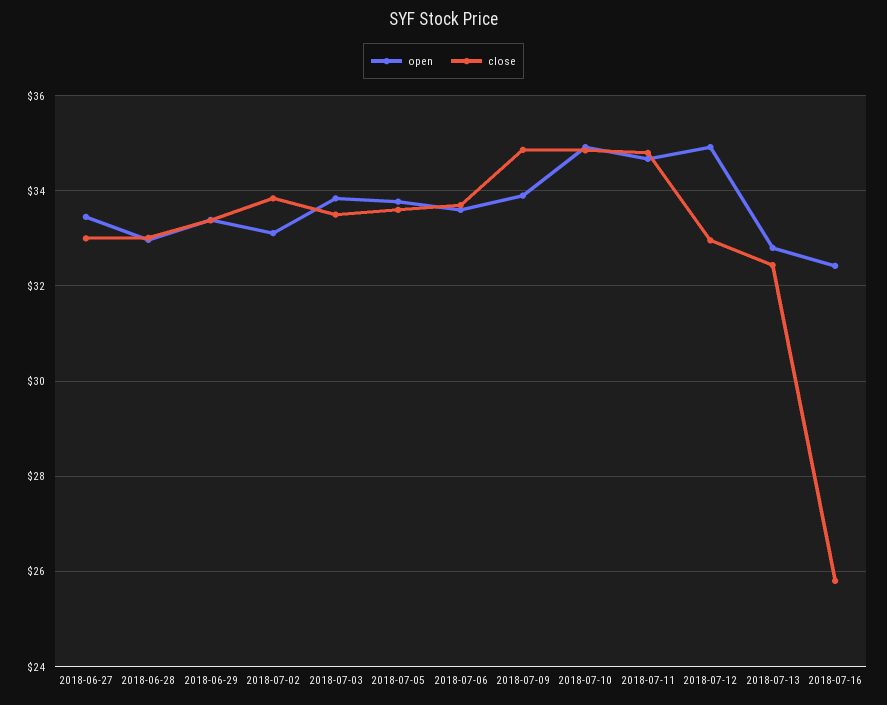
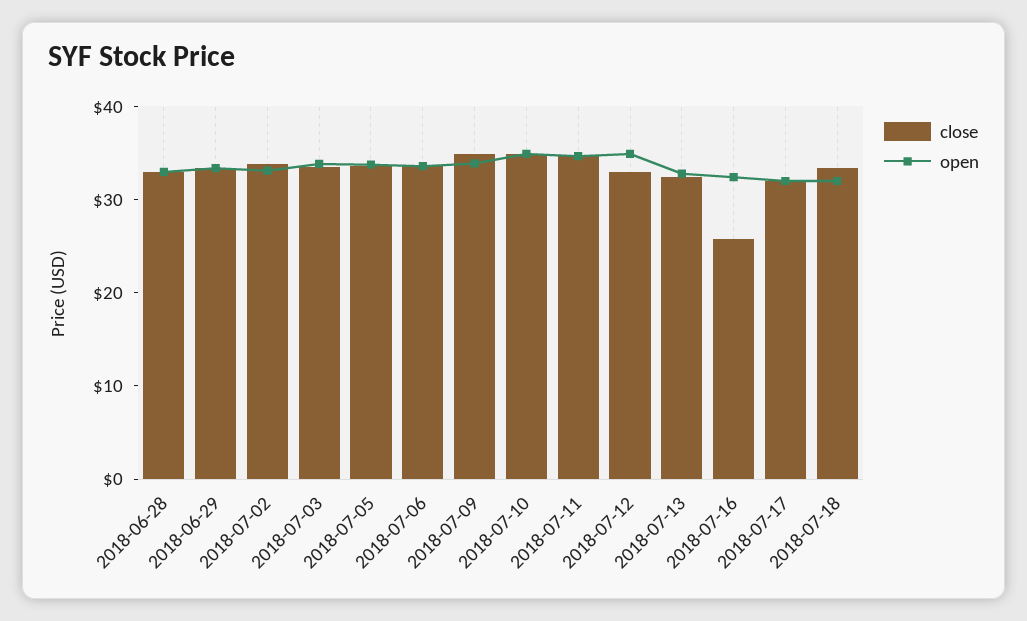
open, 2018-06-27: 33.4 -> none
close, 2018-06-27: 33 -> none
close, 2018-07-17: none -> 32
open, 2018-07-17: none -> 32
close, 2018-07-18: none -> 34
open, 2018-07-18: none -> 32

